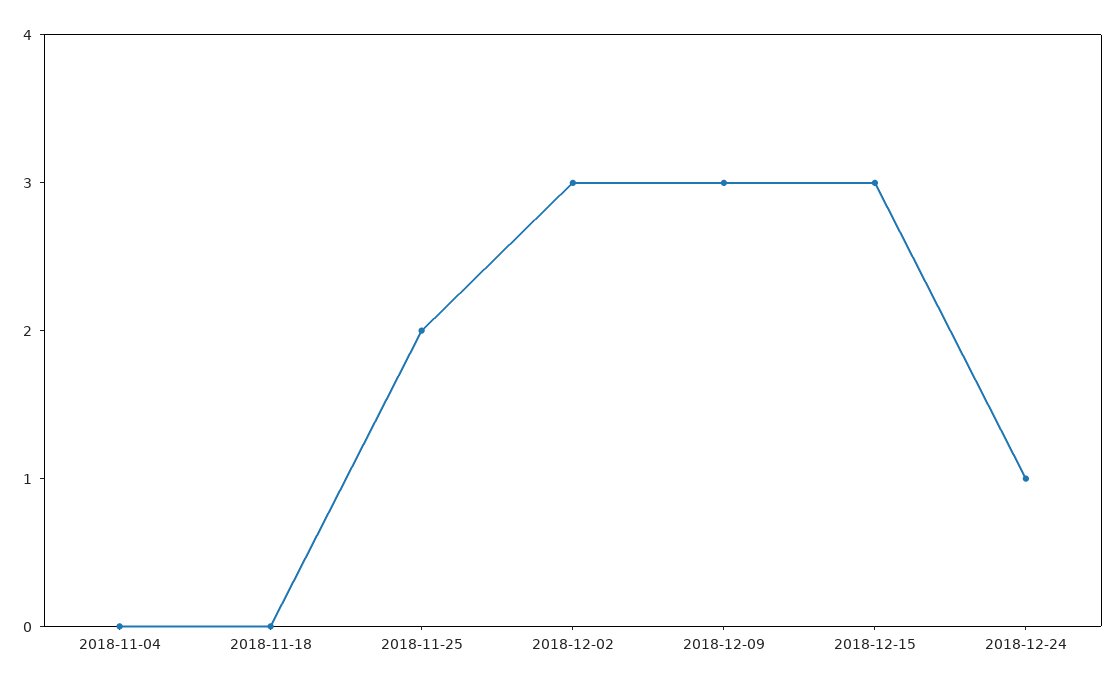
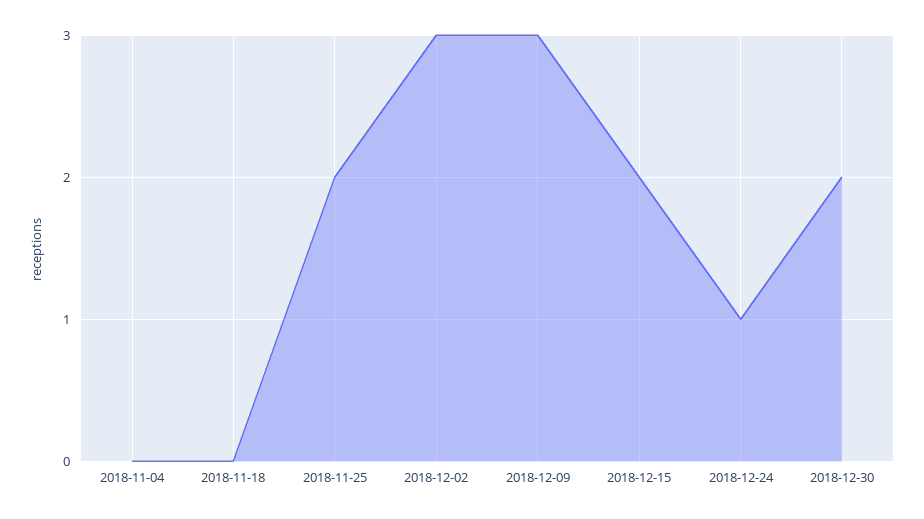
2018-12-15: 3 -> 2
2018-12-30: none -> 2

